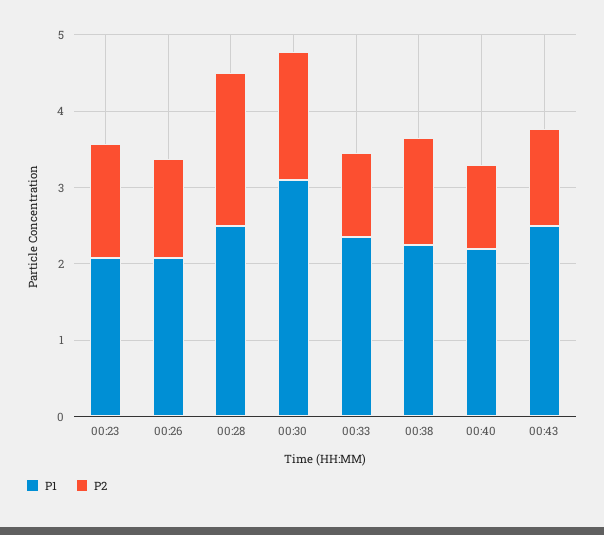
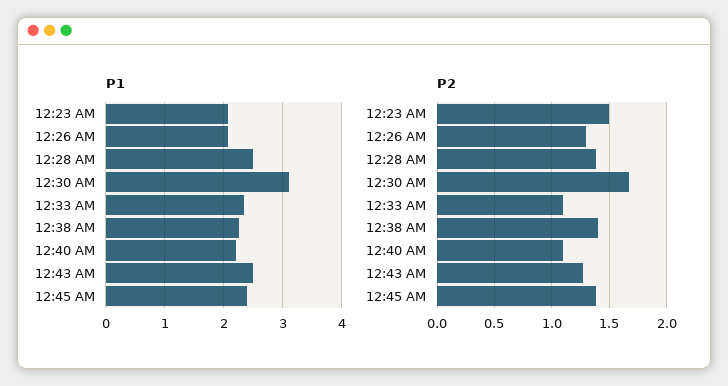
P2, 00:28: 2 -> 1.4
P1, 12:45 AM: none -> 2.4
P2, 12:45 AM: none -> 1.4

